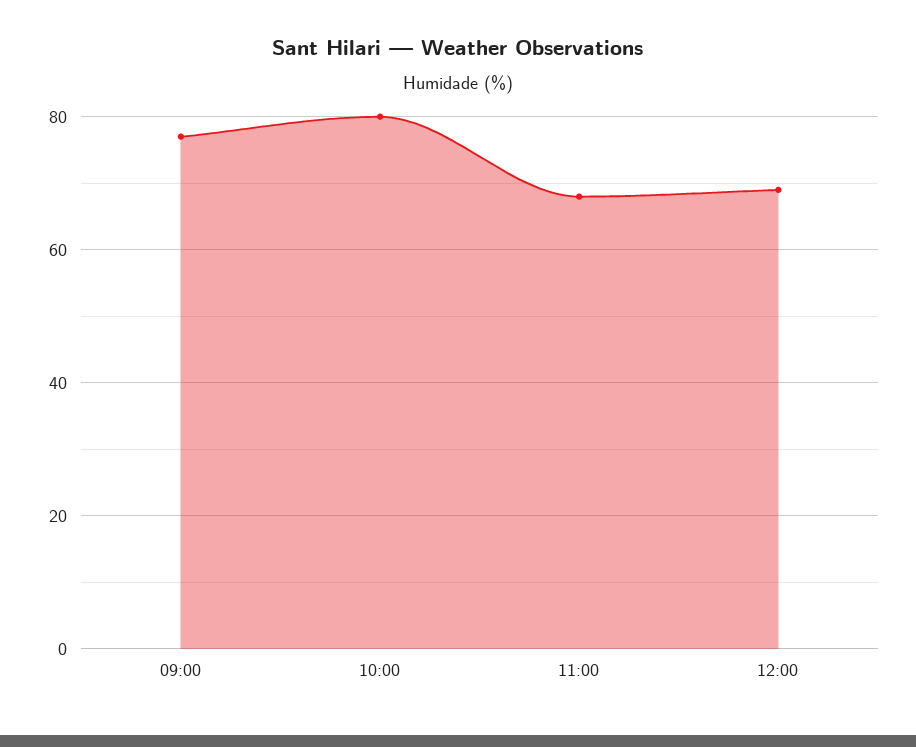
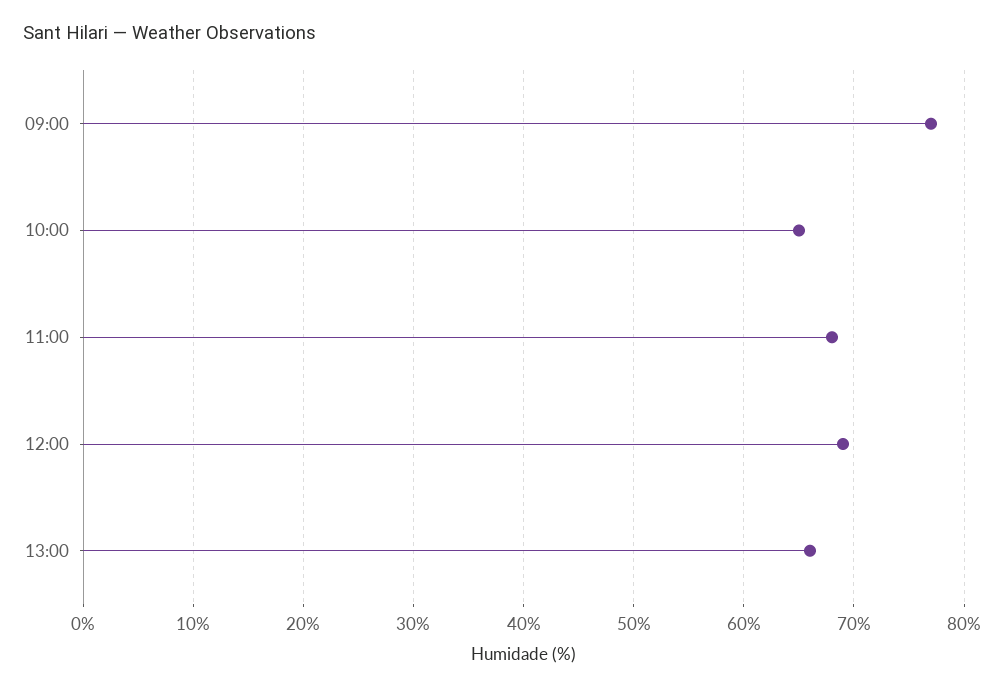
10:00: 80 -> 65
13:00: none -> 66

